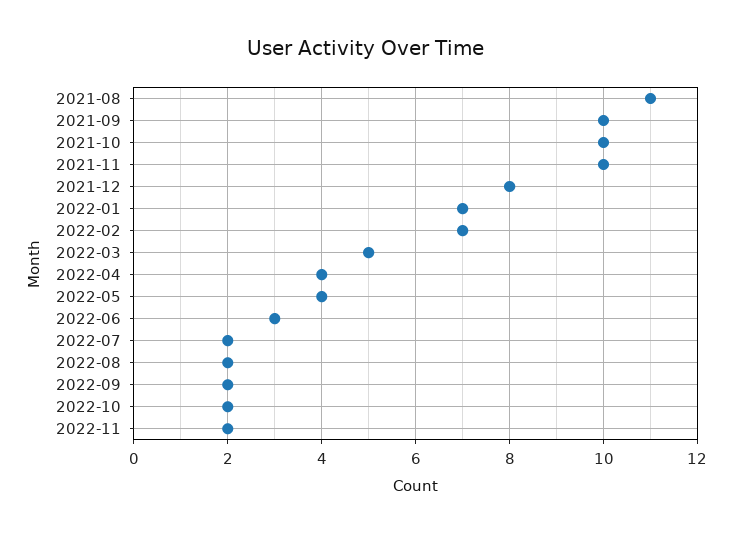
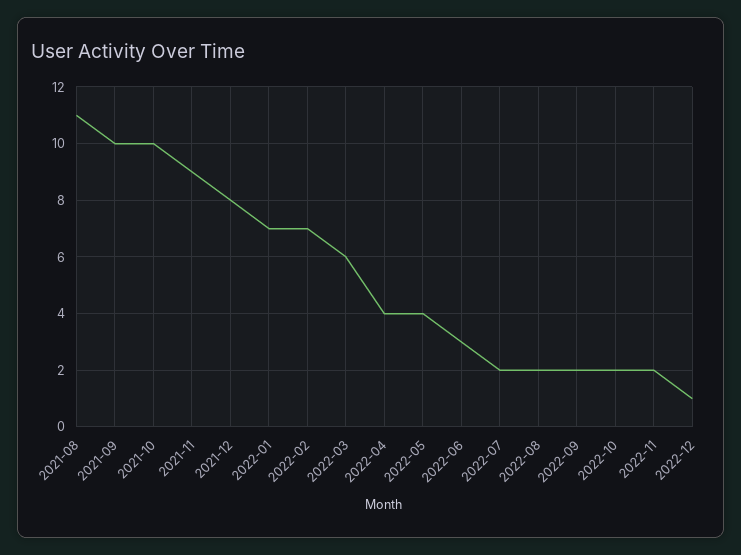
2021-11: 10 -> 9
2022-03: 5 -> 6
2022-12: none -> 1

